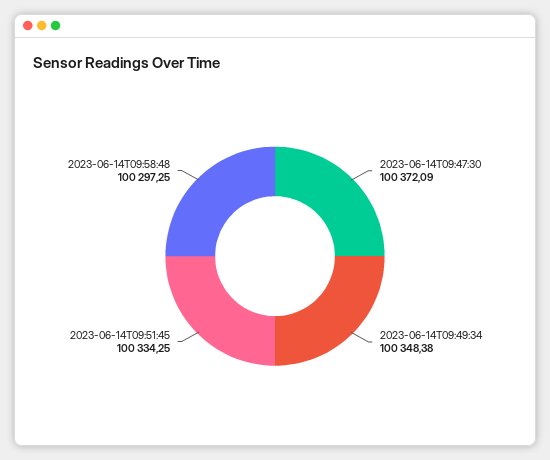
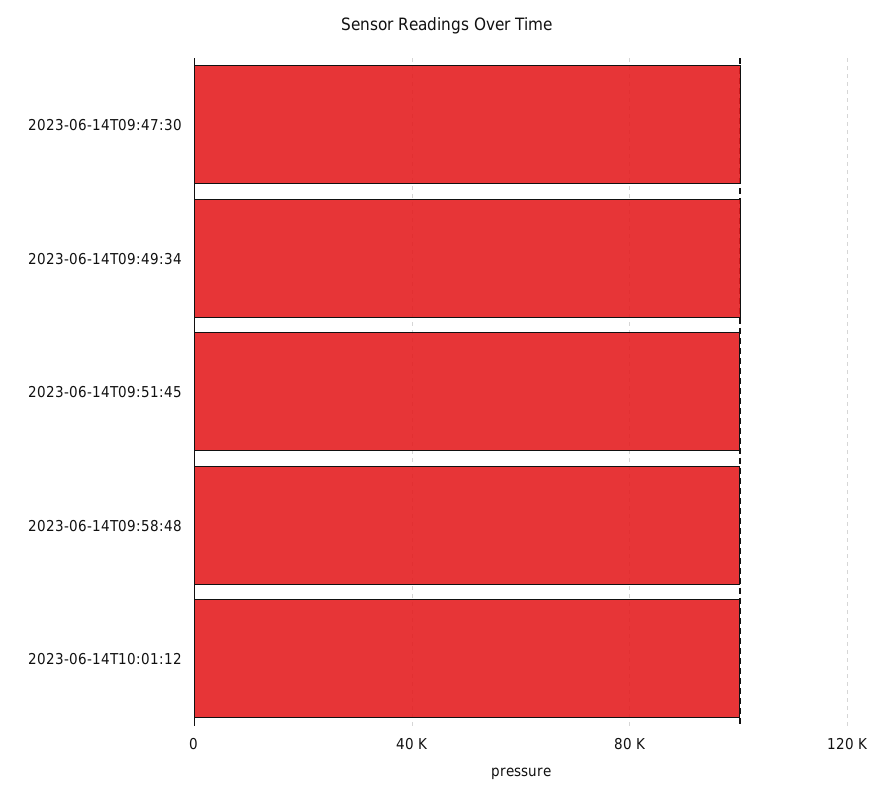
2023-06-14T10:01:12: none -> 100000

